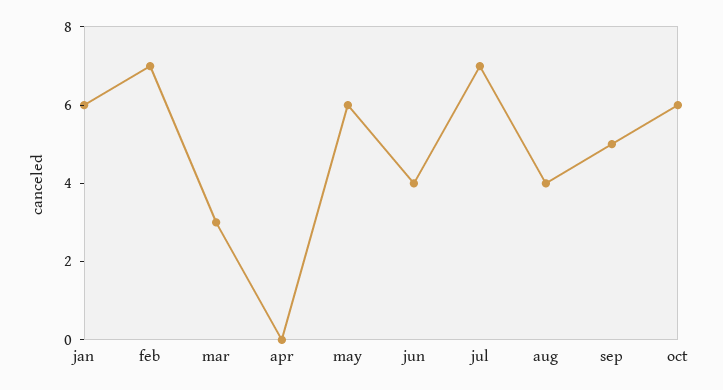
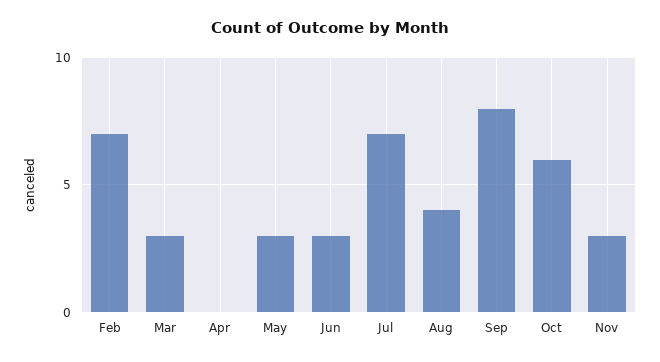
jan: 6 -> none
may: 6 -> 3
jun: 4 -> 3
sep: 5 -> 8
Nov: none -> 3

